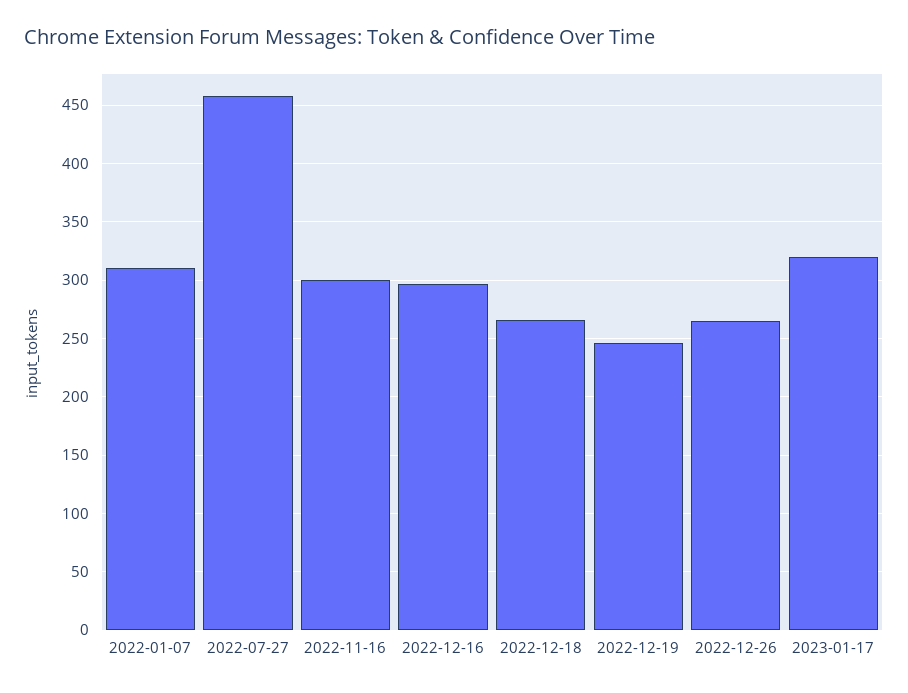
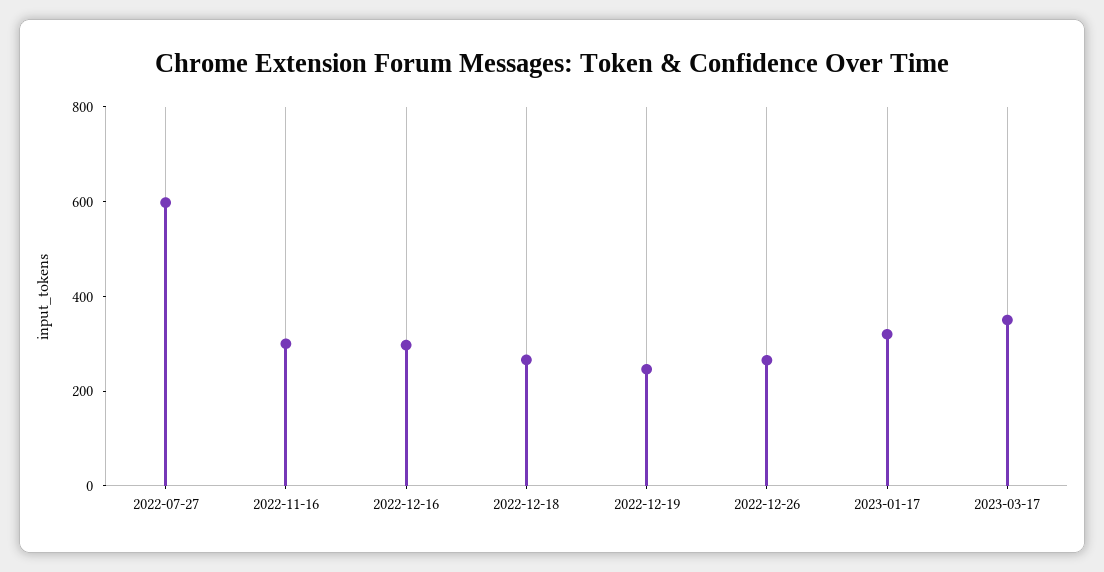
2022-01-07: 310 -> none
2022-07-27: 460 -> 600
2023-03-17: none -> 350

